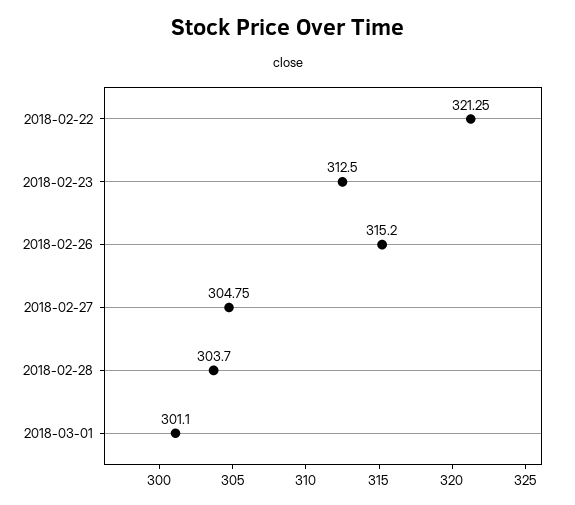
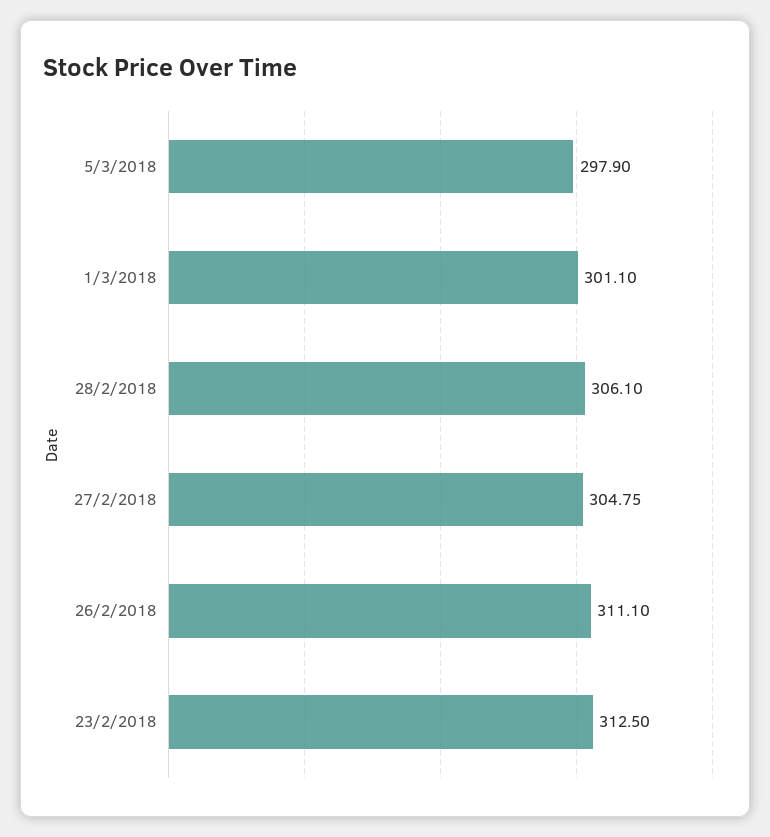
2018-02-22: 321.25 -> none
2018-02-26: 315.2 -> 311.1
2018-02-28: 303.7 -> 306.1
5/3/2018: none -> 297.9

